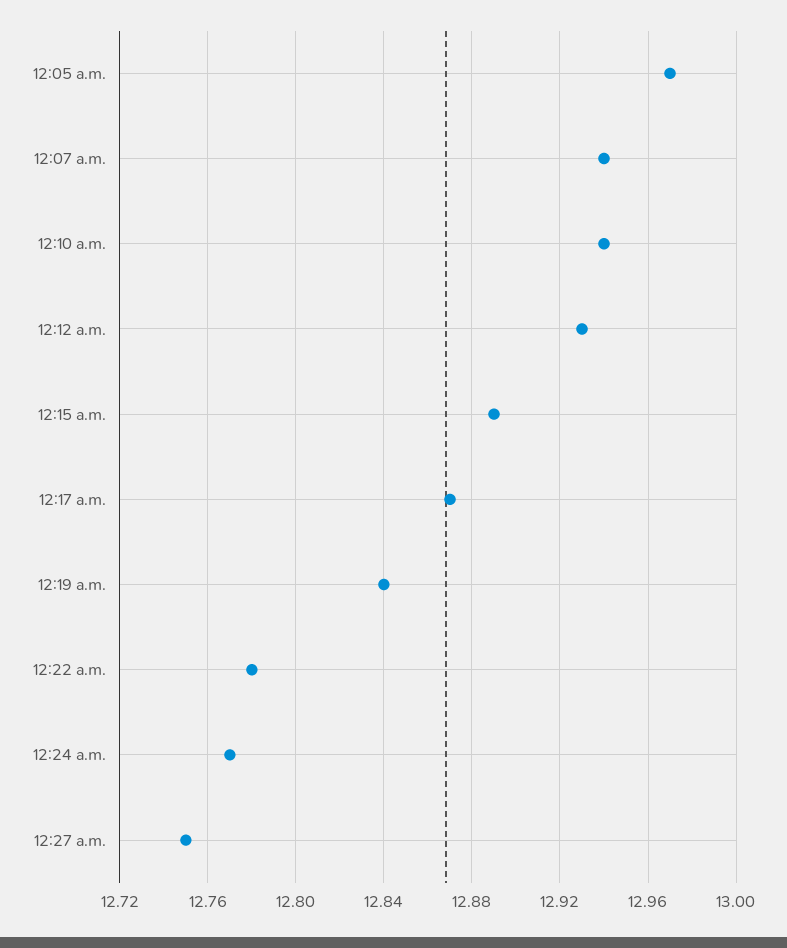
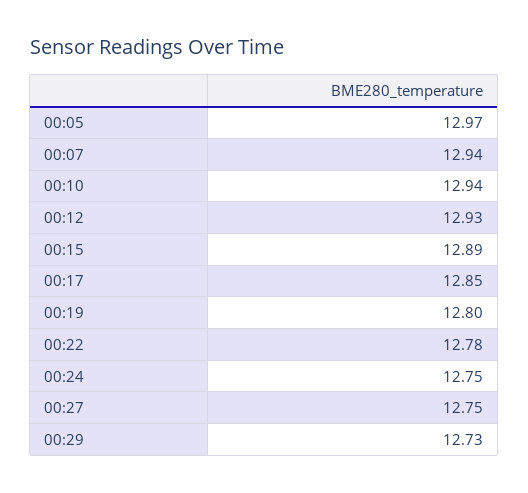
12:17 a.m.: 12.87 -> 12.85
12:19 a.m.: 12.84 -> 12.8
12:24 a.m.: 12.77 -> 12.75
00:29: none -> 12.73

